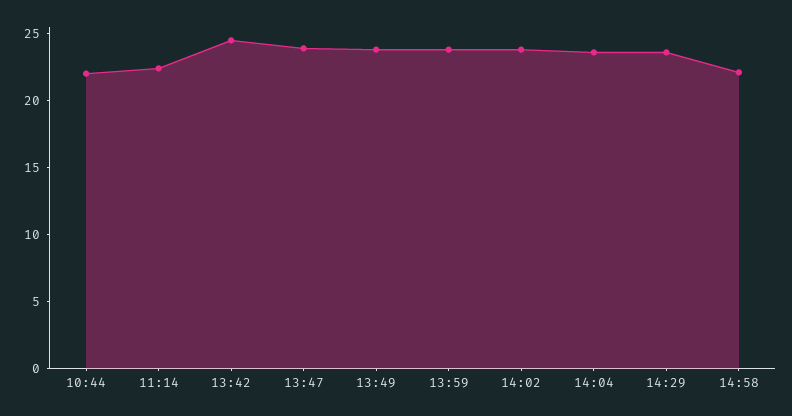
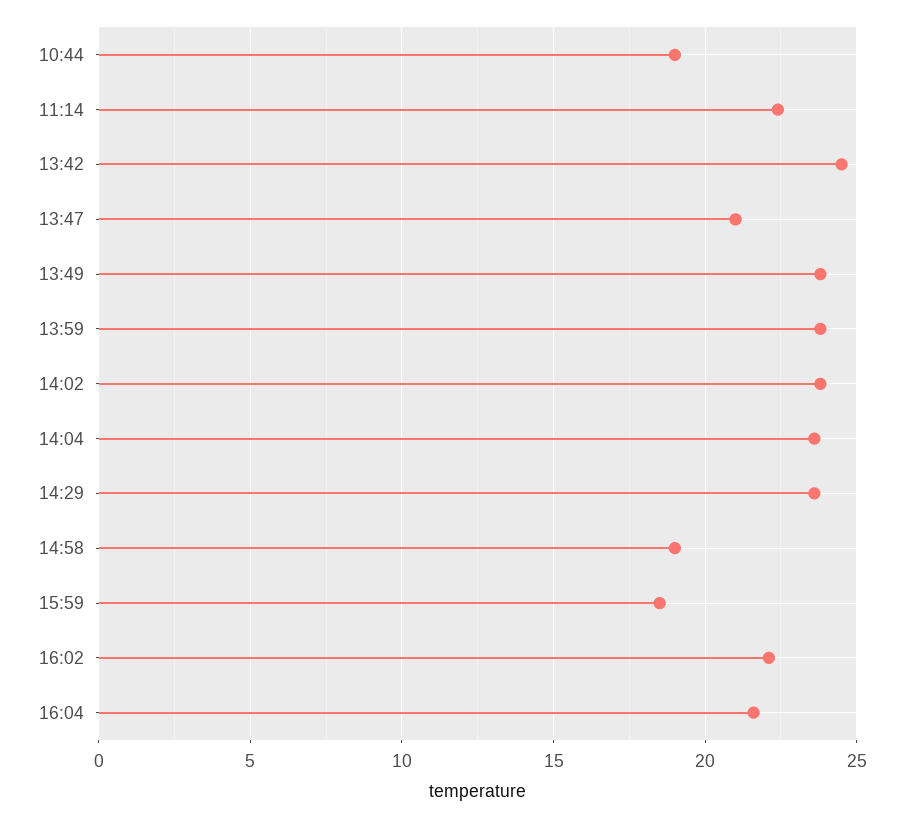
10:44: 22 -> 19
13:47: 24 -> 21
14:58: 22 -> 19
15:59: none -> 18.5
16:02: none -> 22
16:04: none -> 21.5

